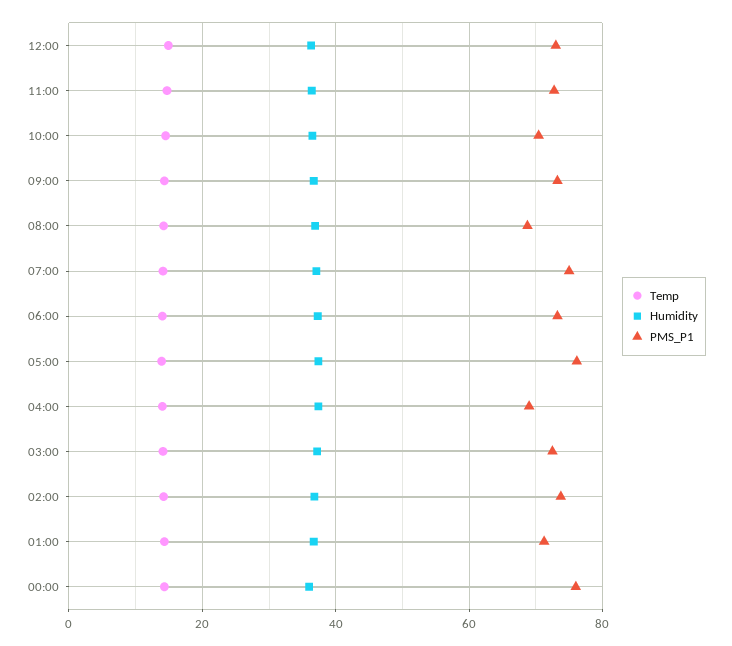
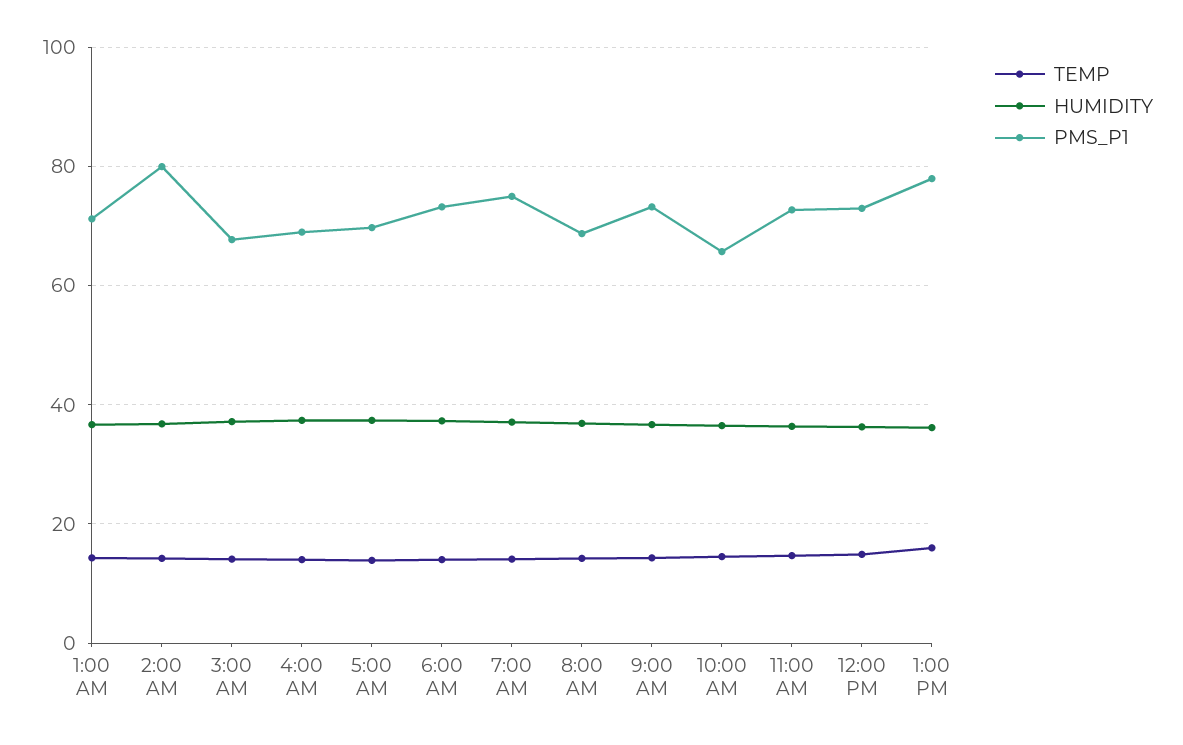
PMS_P1, 10:00: 70 -> 66
PMS_P1, 05:00: 76 -> 70
PMS_P1, 03:00: 72 -> 68
PMS_P1, 02:00: 74 -> 80
Temp, 00:00: 14 -> none
Humidity, 00:00: 36 -> none
PMS_P1, 00:00: 76 -> none
Temp, 1:00 PM: none -> 16
Humidity, 1:00 PM: none -> 36
PMS_P1, 1:00 PM: none -> 78

